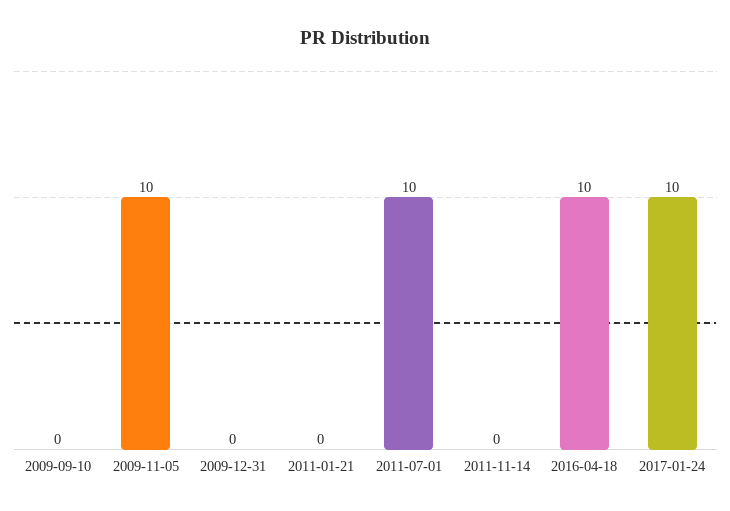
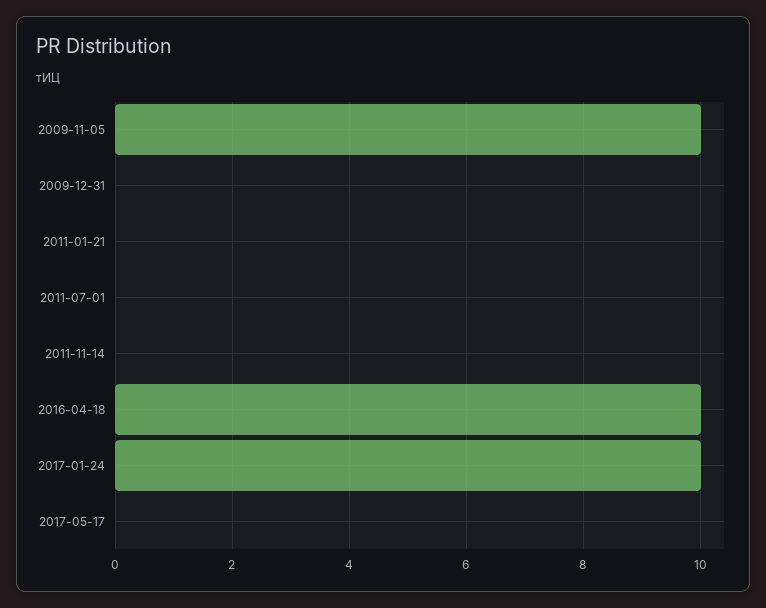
2009-09-10: 0 -> none
2011-07-01: 10 -> 0
2017-05-17: none -> 0

